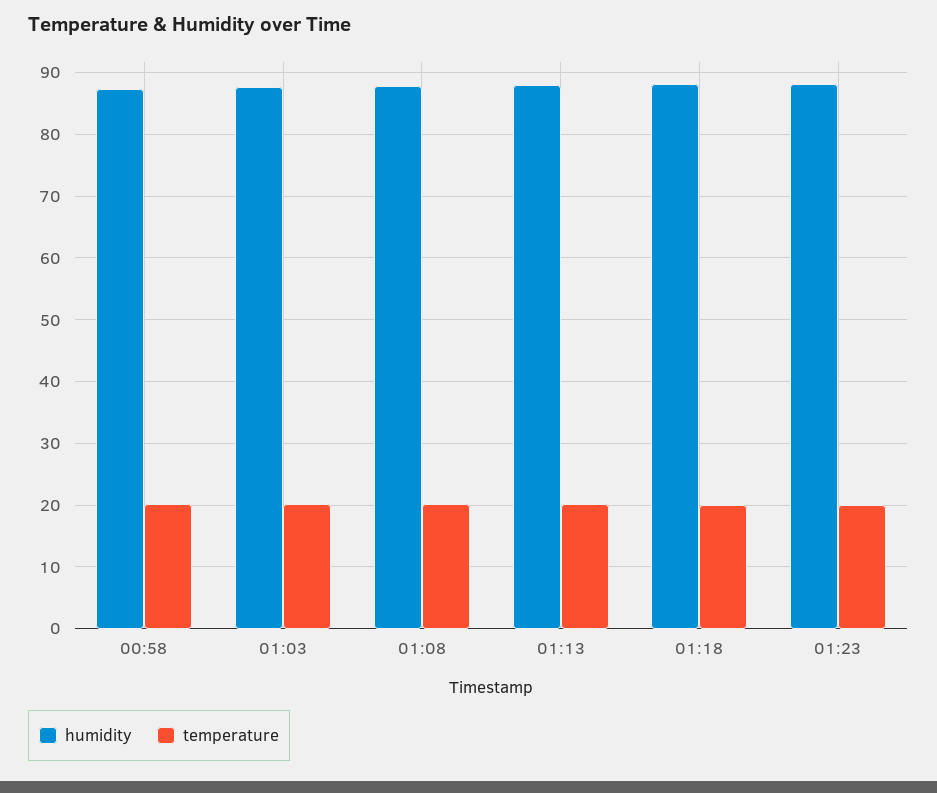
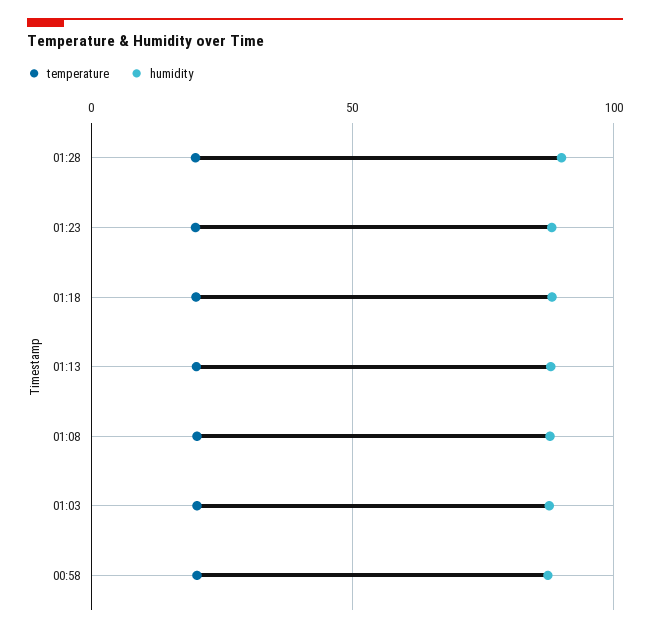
temperature, 01:28: none -> 20
humidity, 01:28: none -> 90

